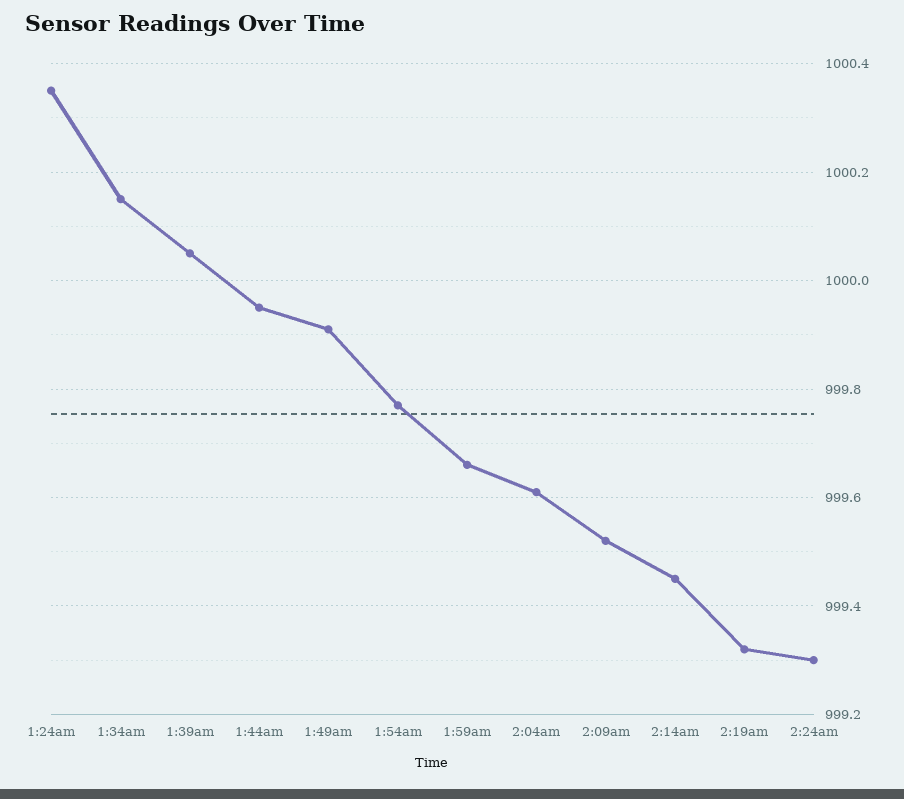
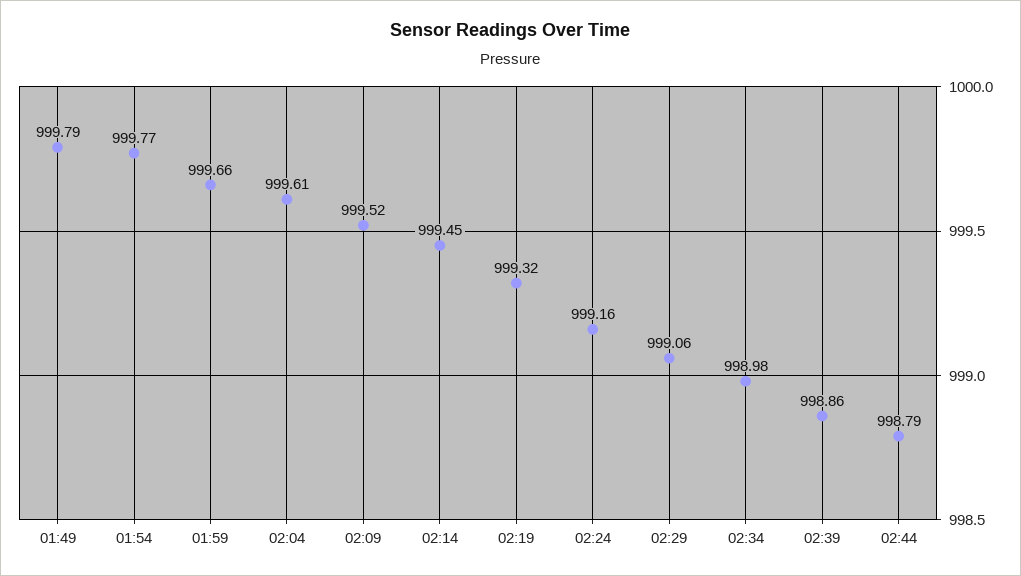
1:24am: 1000.35 -> none
1:34am: 1000.15 -> none
1:39am: 1000.05 -> none
1:44am: 999.95 -> none
1:49am: 999.9 -> 999.79
2:24am: 999.3 -> 999.16
02:29: none -> 999.06
02:34: none -> 998.98
02:39: none -> 998.86
02:44: none -> 998.79

